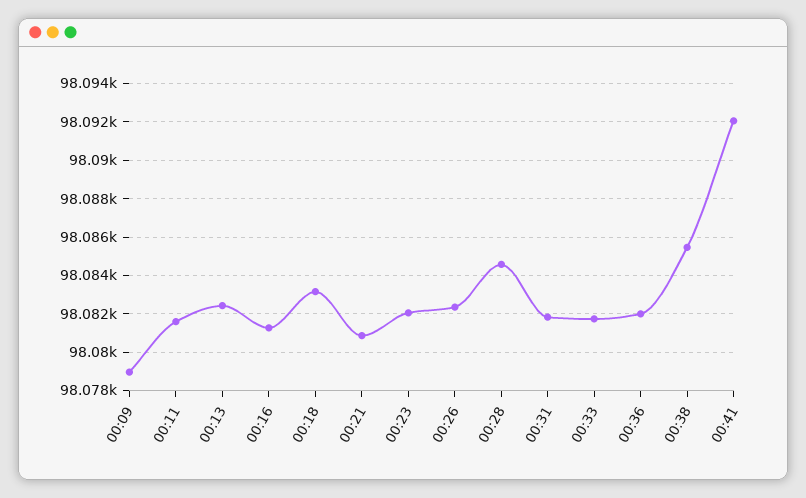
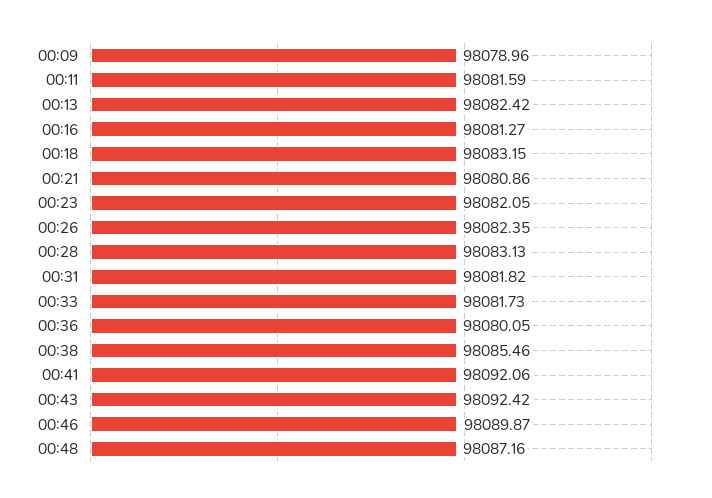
00:28: 98084.5 -> 98083.13
00:36: 98082 -> 98080.05
00:43: none -> 98092.42
00:46: none -> 98089.87
00:48: none -> 98087.16

